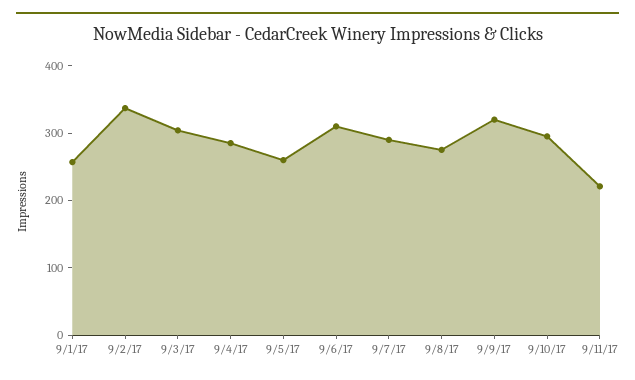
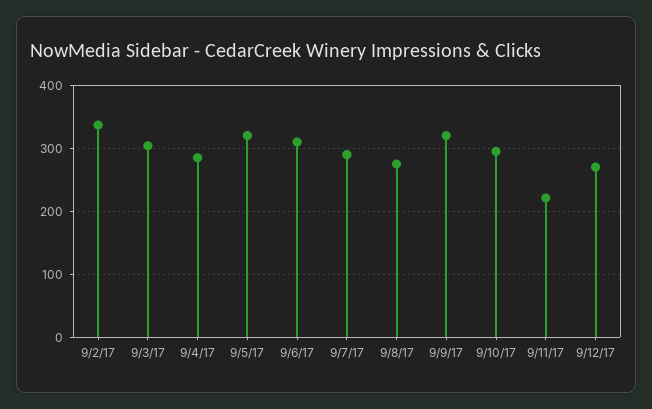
9/1/17: 260 -> none
9/5/17: 260 -> 320
9/12/17: none -> 270

